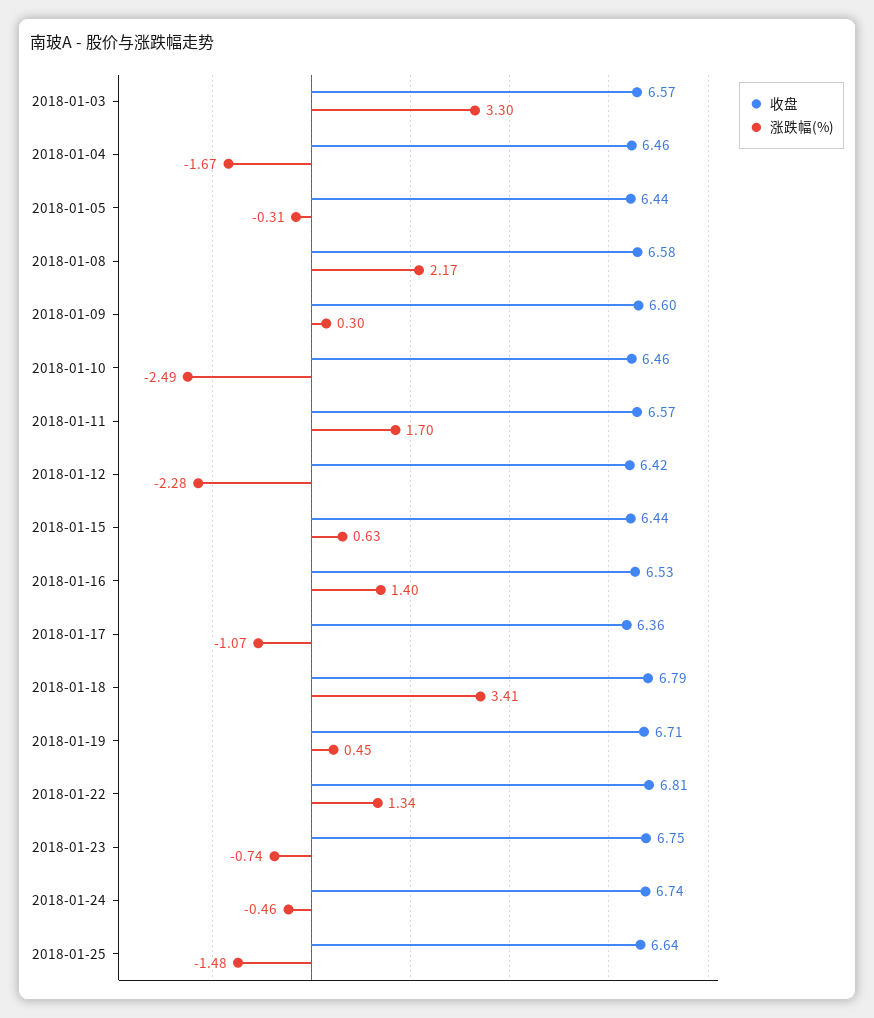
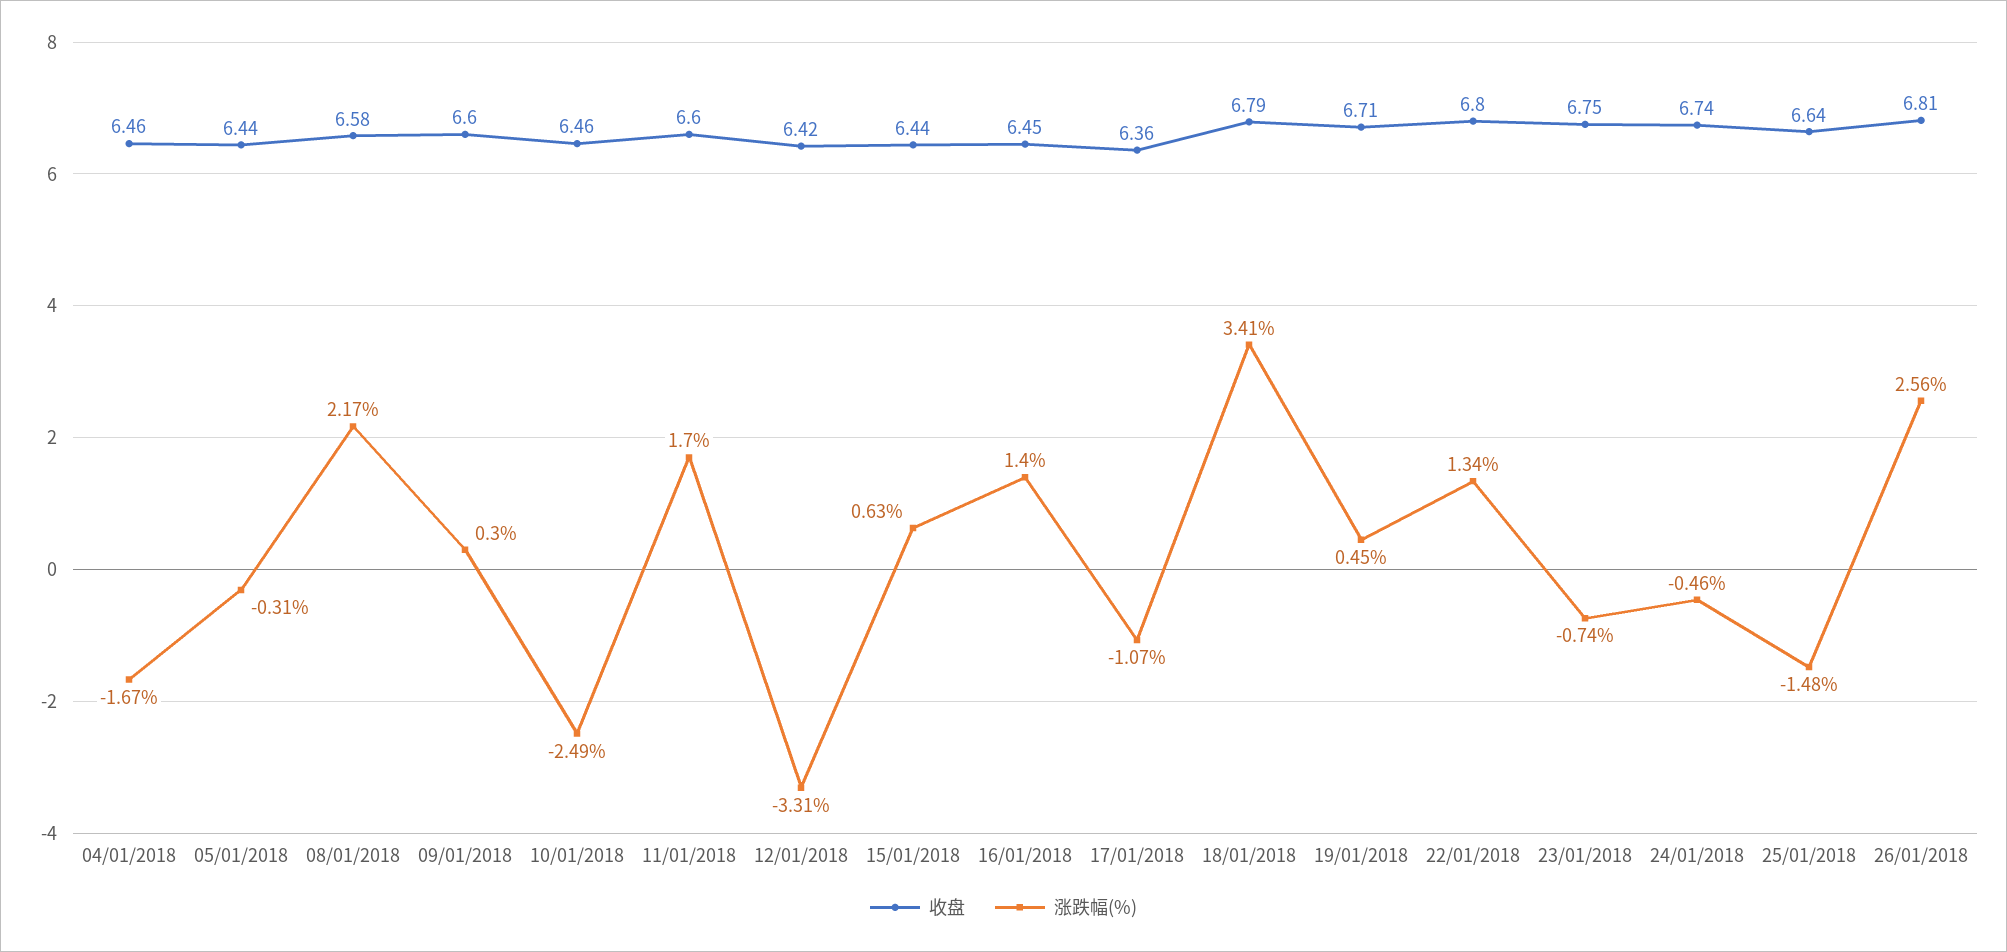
收盘, 2018-01-03: 6.57 -> none
涨跌幅(%), 2018-01-03: 3.3 -> none
收盘, 2018-01-11: 6.57 -> 6.6
涨跌幅(%), 2018-01-12: -2.28 -> -3.31
收盘, 2018-01-16: 6.53 -> 6.45
收盘, 2018-01-22: 6.81 -> 6.8
收盘, 26/01/2018: none -> 6.81
涨跌幅(%), 26/01/2018: none -> 2.56

